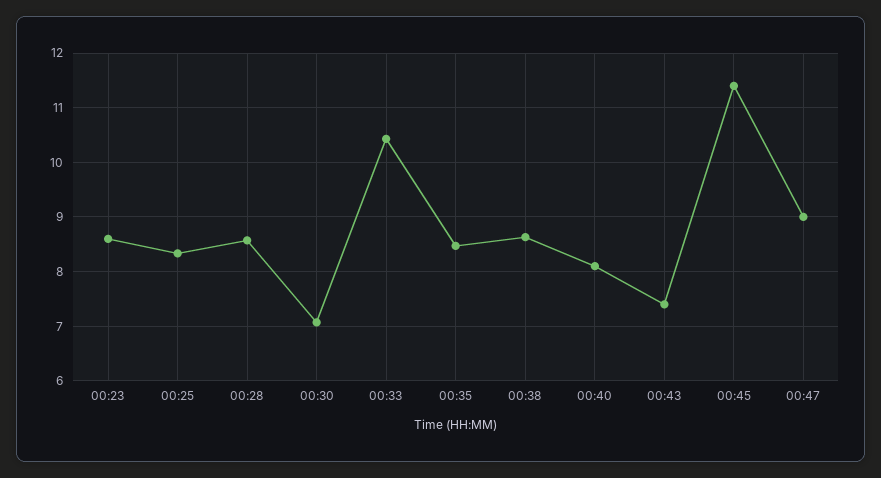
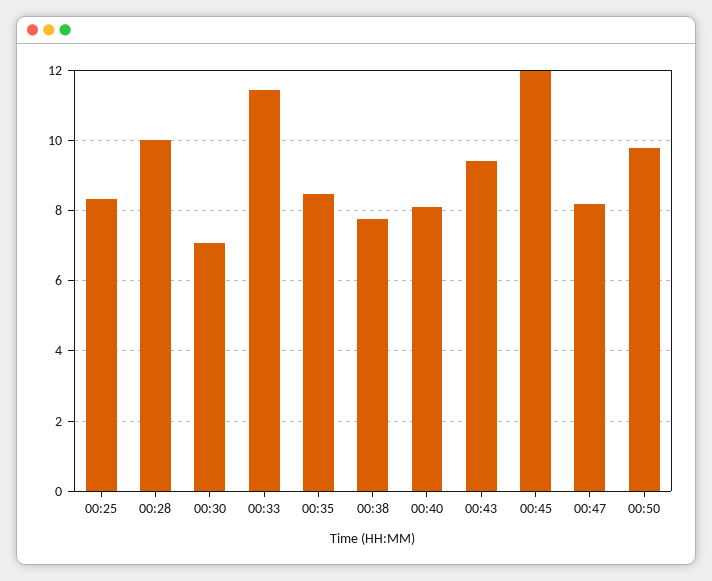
00:23: 8.6 -> none
00:28: 8.6 -> 10
00:33: 10.4 -> 11.4
00:38: 8.6 -> 7.8
00:43: 7.4 -> 9.4
00:45: 11.4 -> 12
00:47: 9 -> 8.2
00:50: none -> 9.8

